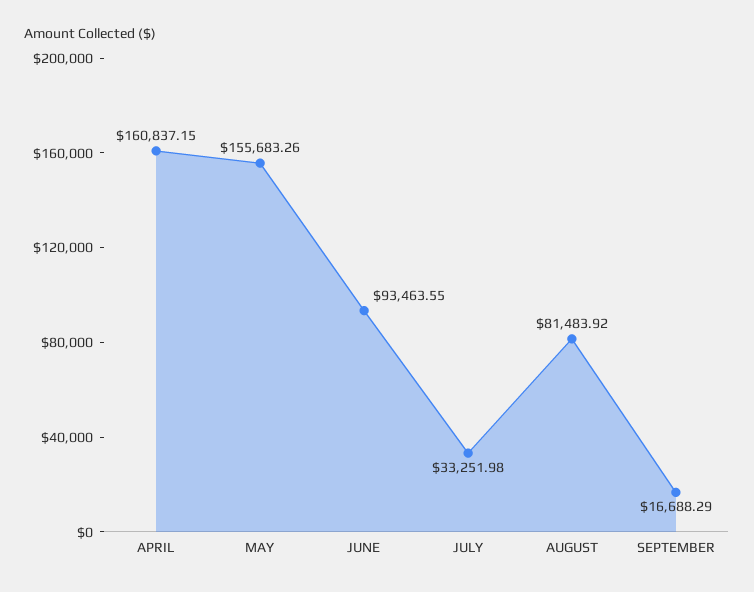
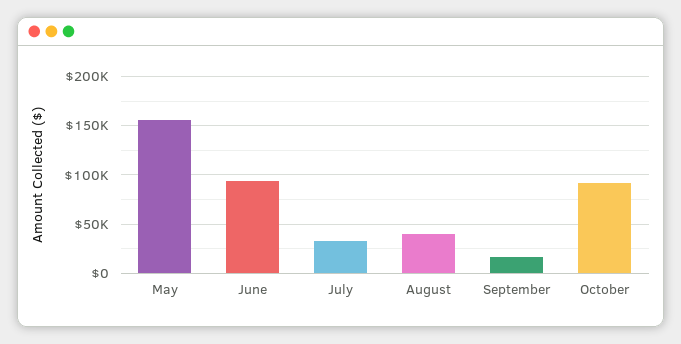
APRIL: 160837.15 -> none
AUGUST: 81483.92 -> 40000
October: none -> 90000

